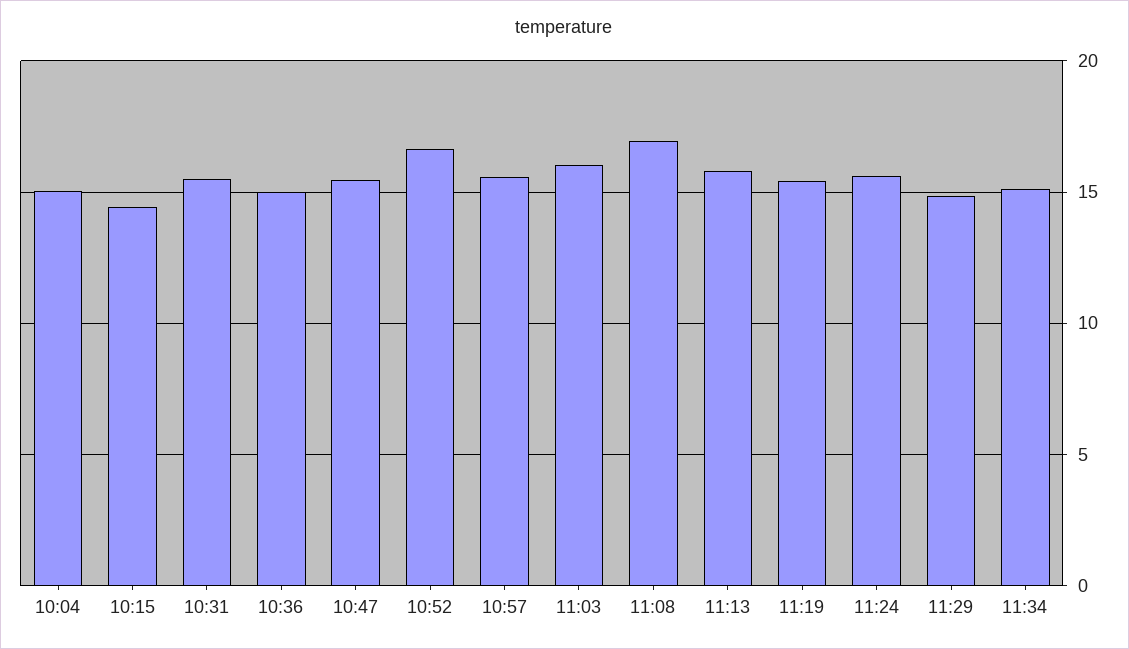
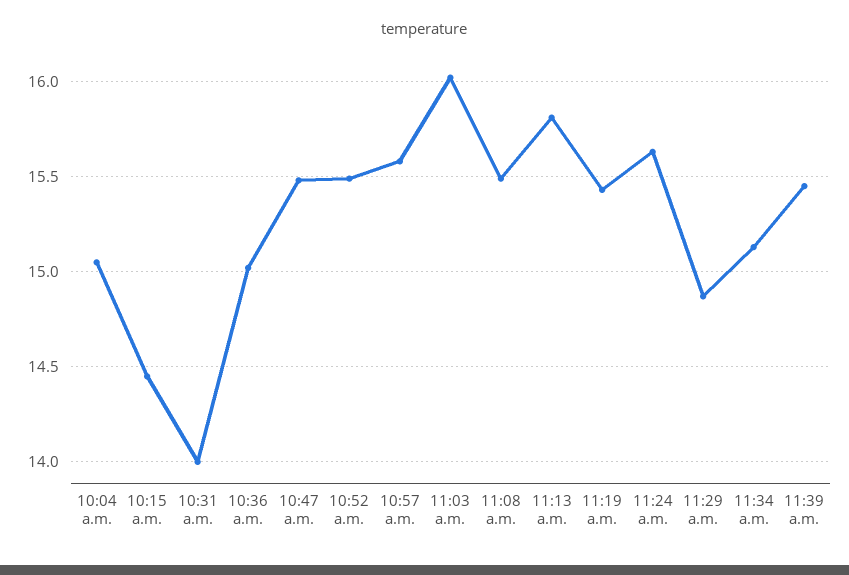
10:31: 15.5 -> 14
10:52: 16.5 -> 15.5
11:08: 17 -> 15.5
11:39 a.m.: none -> 15.45

